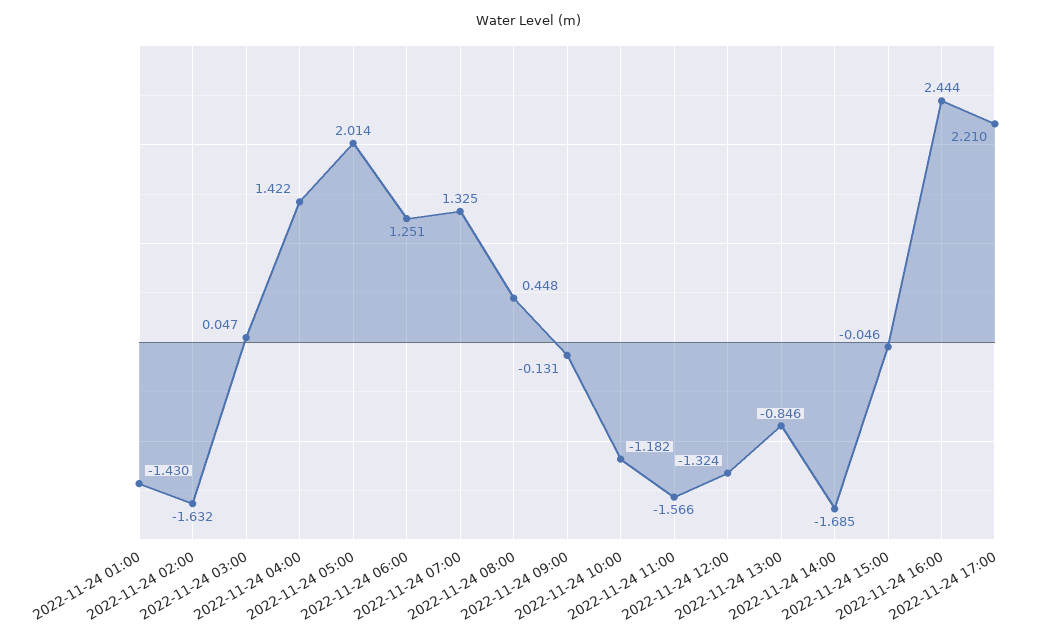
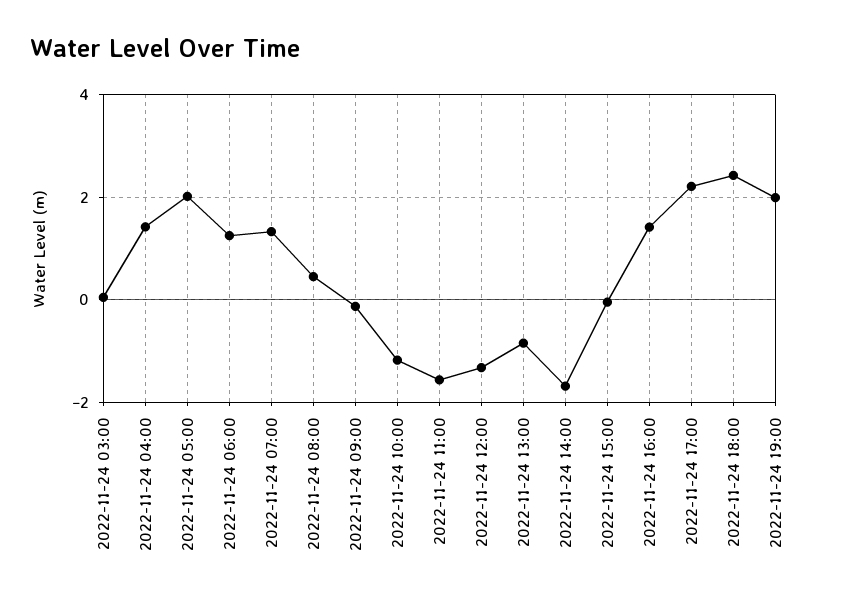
2022-11-24 01:00: -1.43 -> none
2022-11-24 02:00: -1.632 -> none
2022-11-24 16:00: 2.444 -> 1.4
2022-11-24 18:00: none -> 2.4
2022-11-24 19:00: none -> 2

